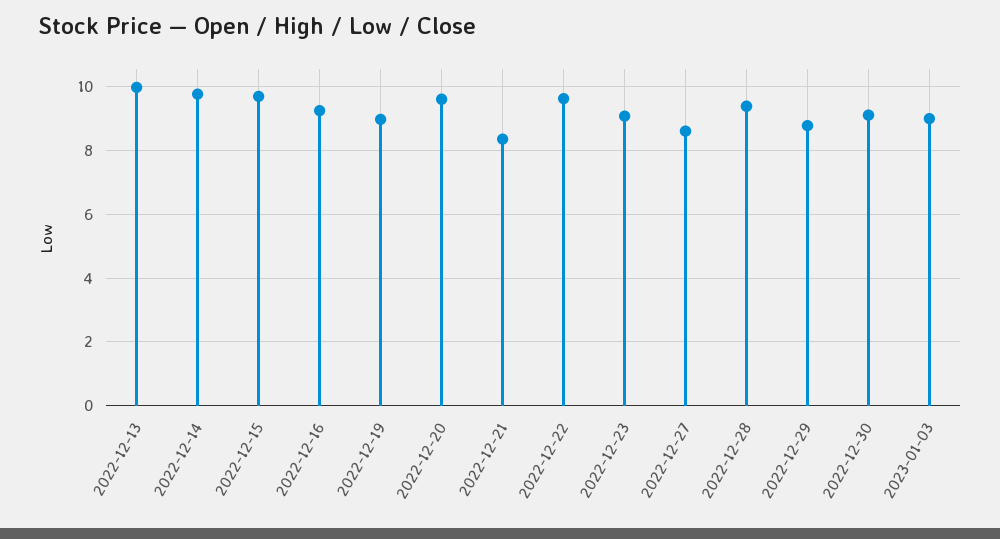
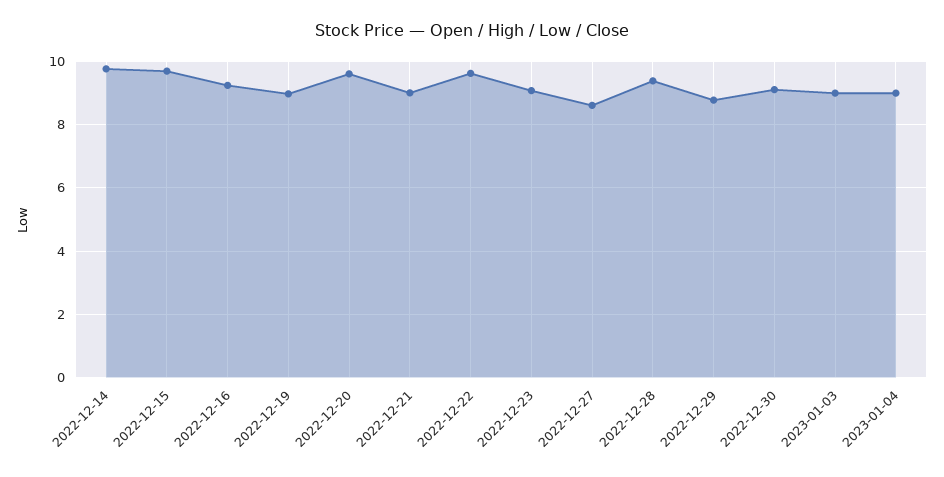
2022-12-13: 10 -> none
2022-12-21: 8.4 -> 9
2023-01-04: none -> 9

